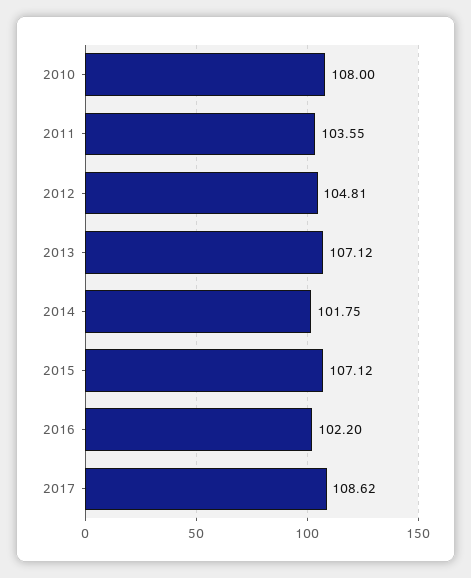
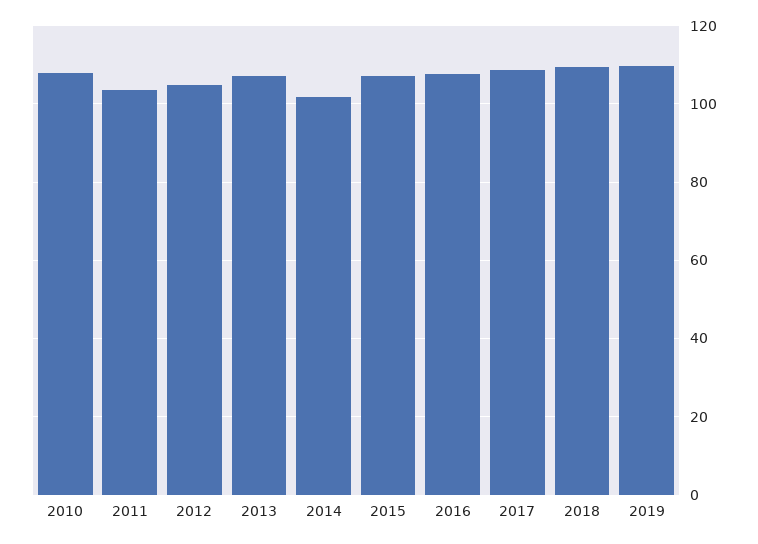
2016: 102.2 -> 108
2018: none -> 110
2019: none -> 110

